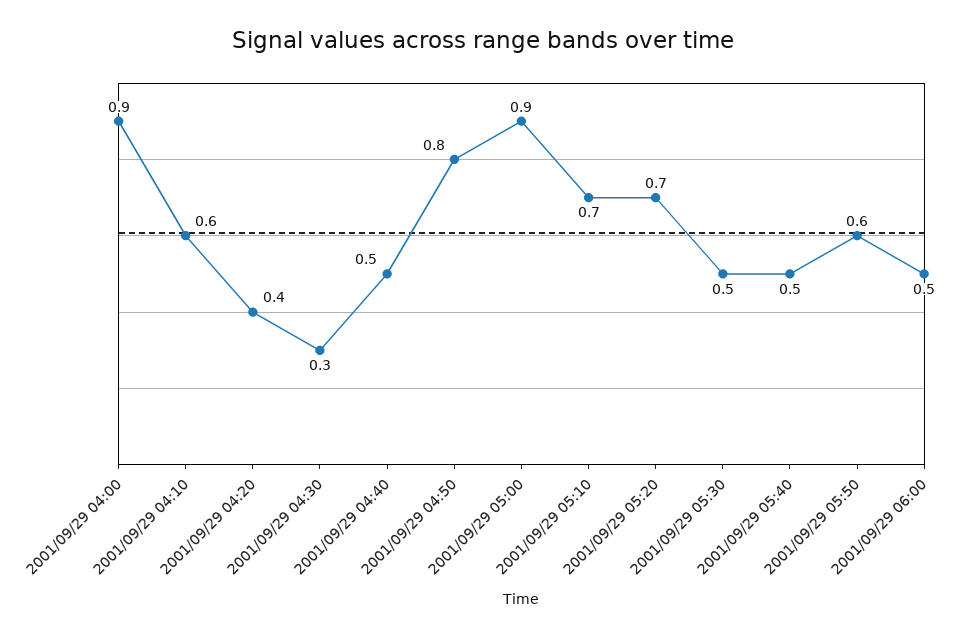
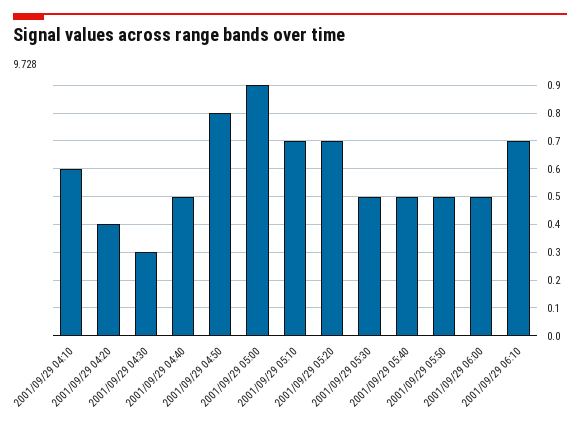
2001/09/29 04:00: 0.9 -> none
2001/09/29 05:50: 0.6 -> 0.5
2001/09/29 06:10: none -> 0.7

